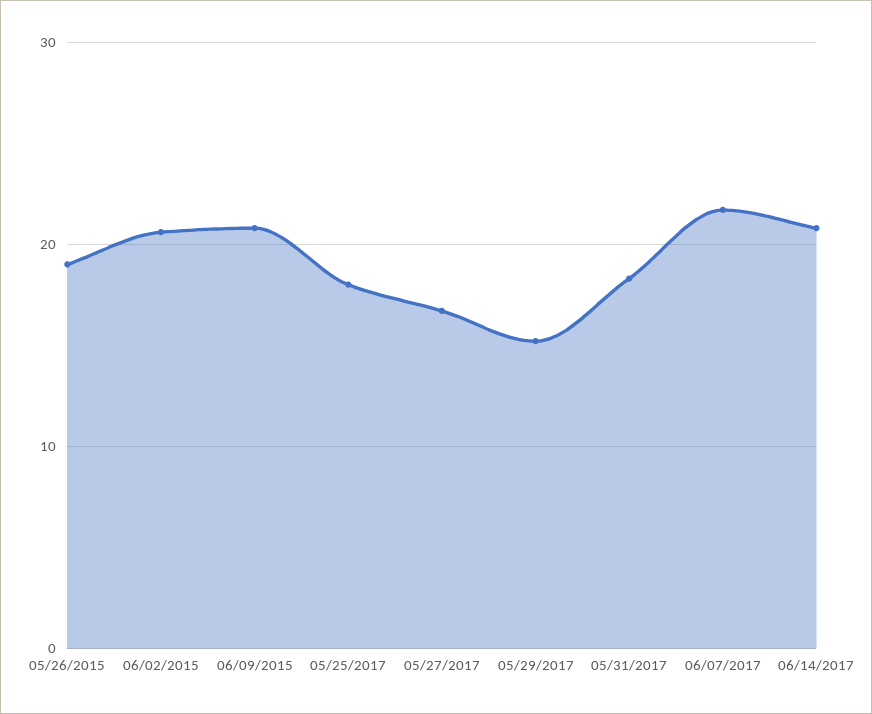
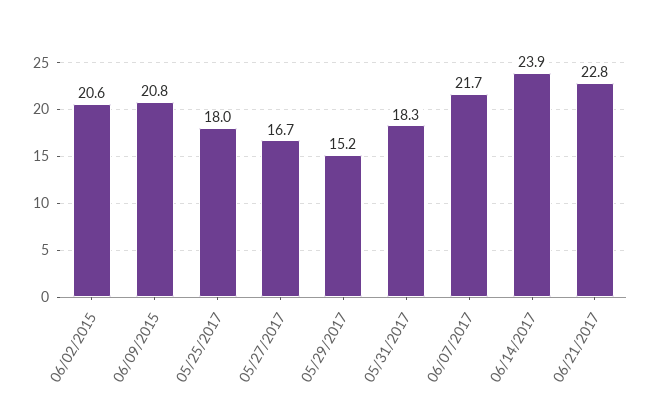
05/26/2015: 19 -> none
06/14/2017: 21 -> 23.9
06/21/2017: none -> 22.8

